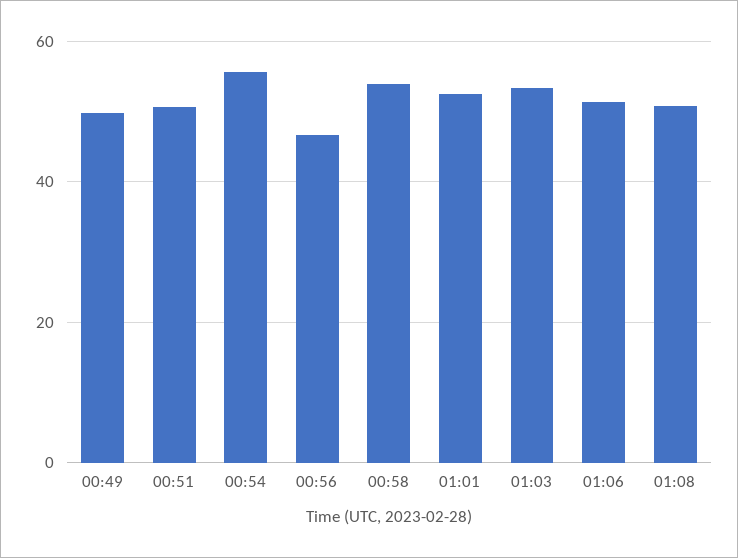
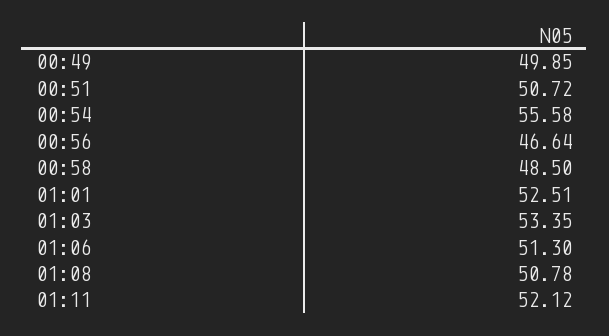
00:58: 54 -> 48.5
01:11: none -> 52.12

